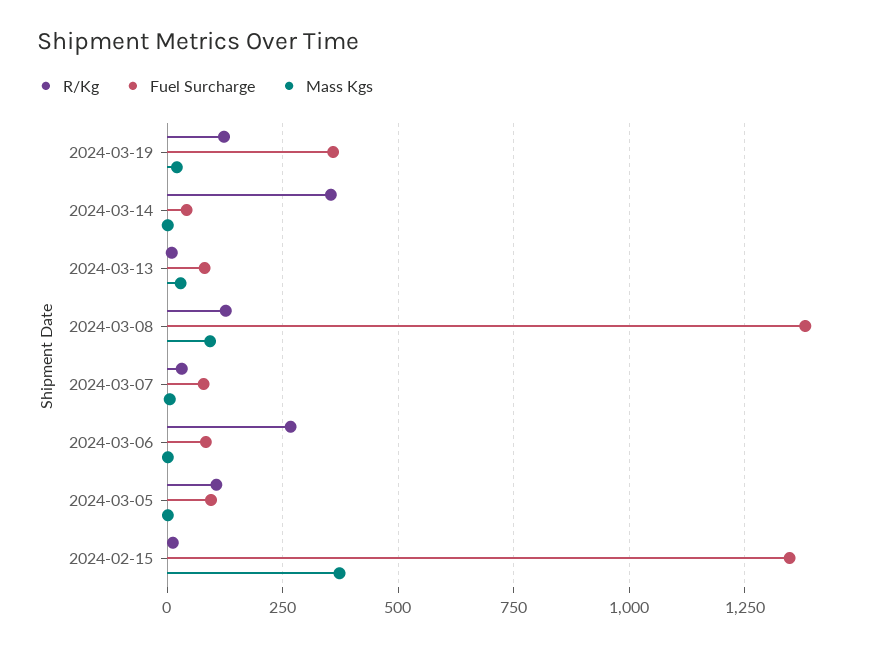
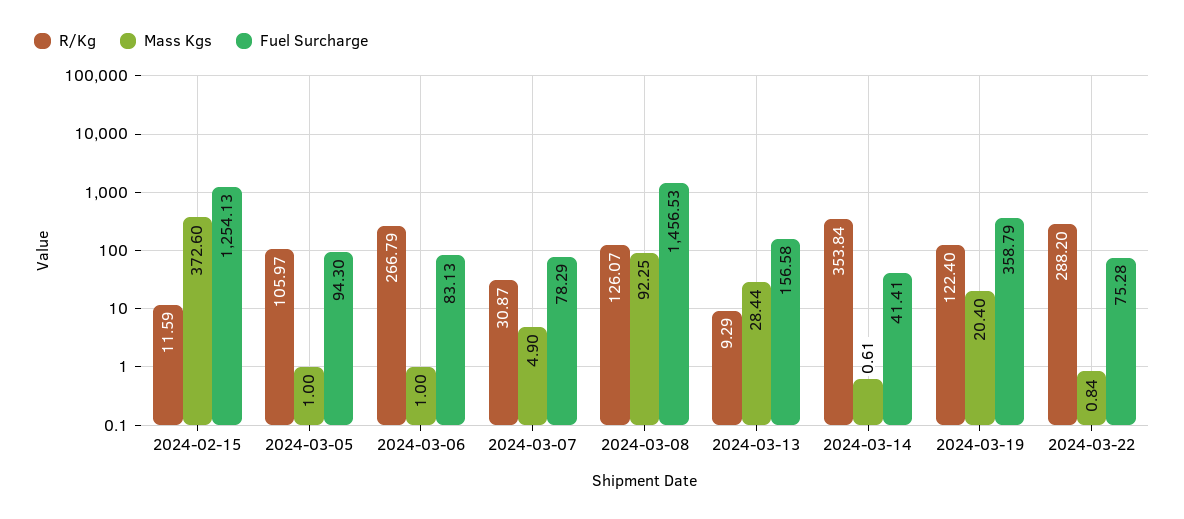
Fuel Surcharge, 2024-03-13: 75 -> 156.58
Fuel Surcharge, 2024-03-08: 1375 -> 1456.53
Fuel Surcharge, 2024-02-15: 1350 -> 1254.13
R/Kg, 2024-03-22: none -> 288.2
Mass Kgs, 2024-03-22: none -> 0.84
Fuel Surcharge, 2024-03-22: none -> 75.28

